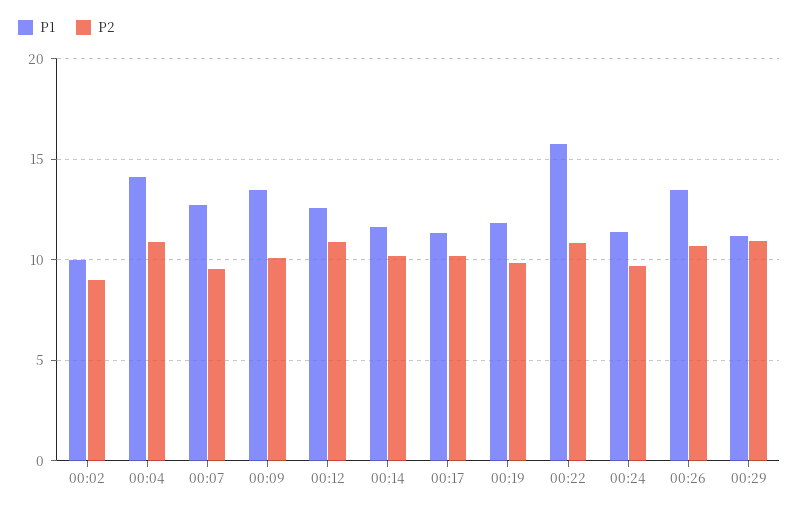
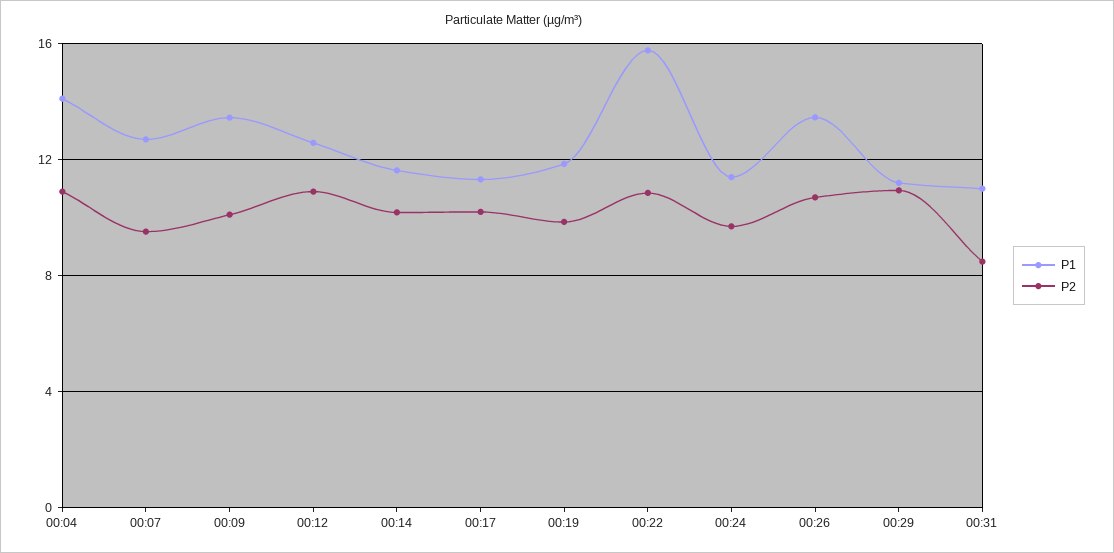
P1, 00:02: 10 -> none
P2, 00:02: 9 -> none
P1, 00:31: none -> 11
P2, 00:31: none -> 8.5

